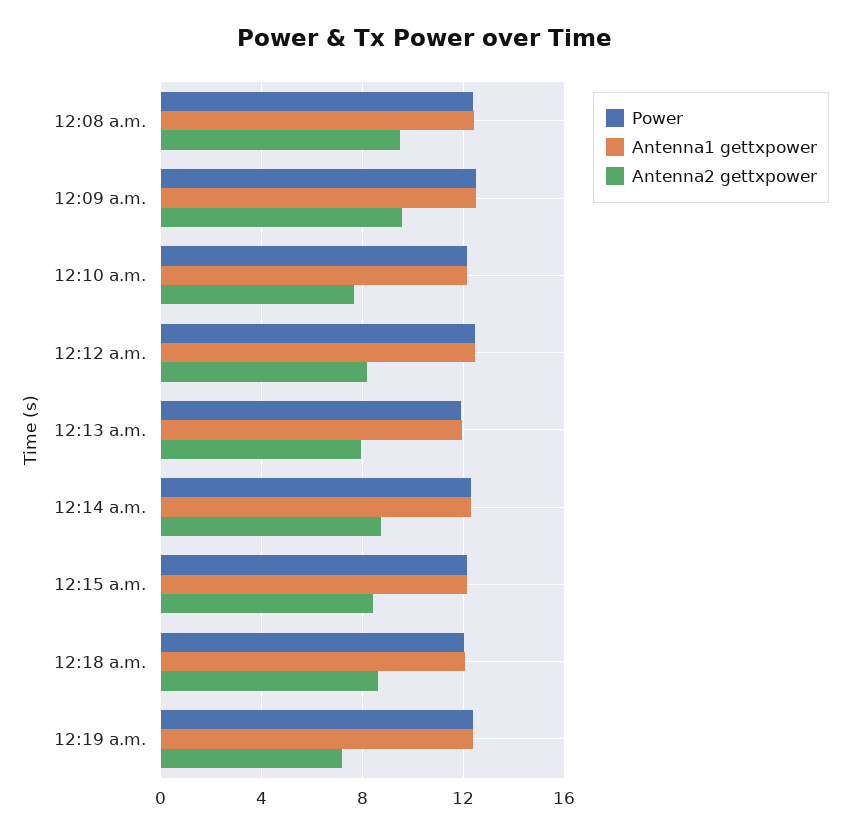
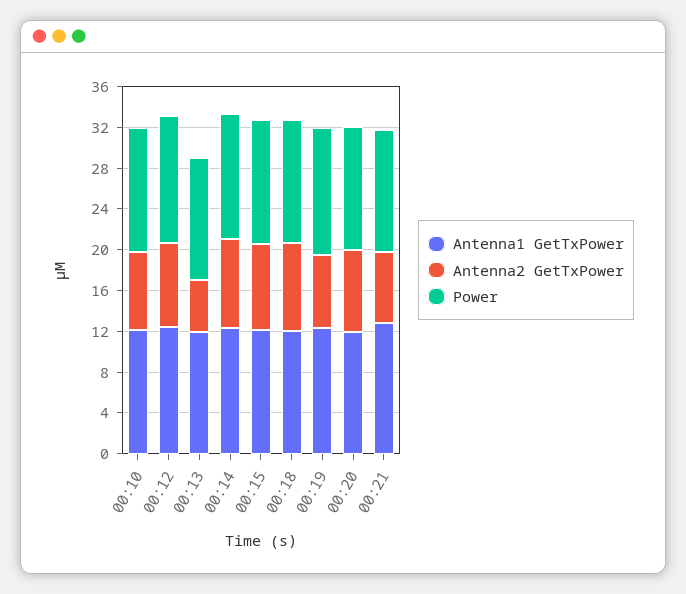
Power, 12:08 a.m.: 12.5 -> none
Antenna1 gettxpower, 12:08 a.m.: 12.5 -> none
Antenna2 gettxpower, 12:08 a.m.: 9.5 -> none
Power, 12:09 a.m.: 12.5 -> none
Antenna1 gettxpower, 12:09 a.m.: 12.5 -> none
Antenna2 gettxpower, 12:09 a.m.: 9.5 -> none
Antenna2 gettxpower, 12:13 a.m.: 8 -> 5
Antenna1 gettxpower, 00:20: none -> 12
Antenna2 gettxpower, 00:20: none -> 8
Power, 00:20: none -> 12
Antenna1 gettxpower, 00:21: none -> 13
Antenna2 gettxpower, 00:21: none -> 7
Power, 00:21: none -> 12

